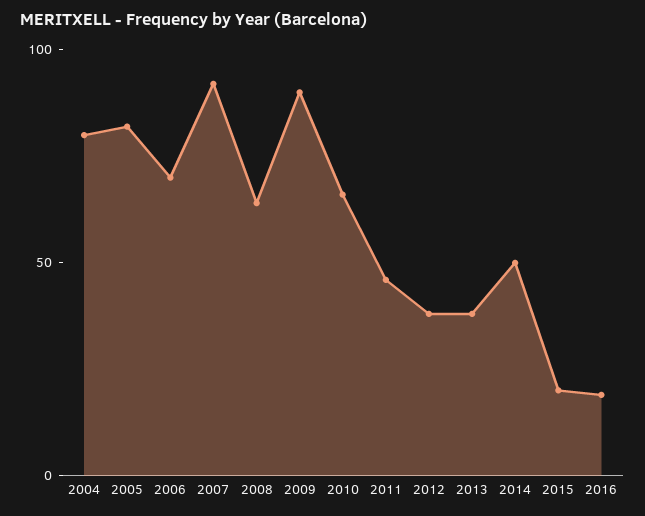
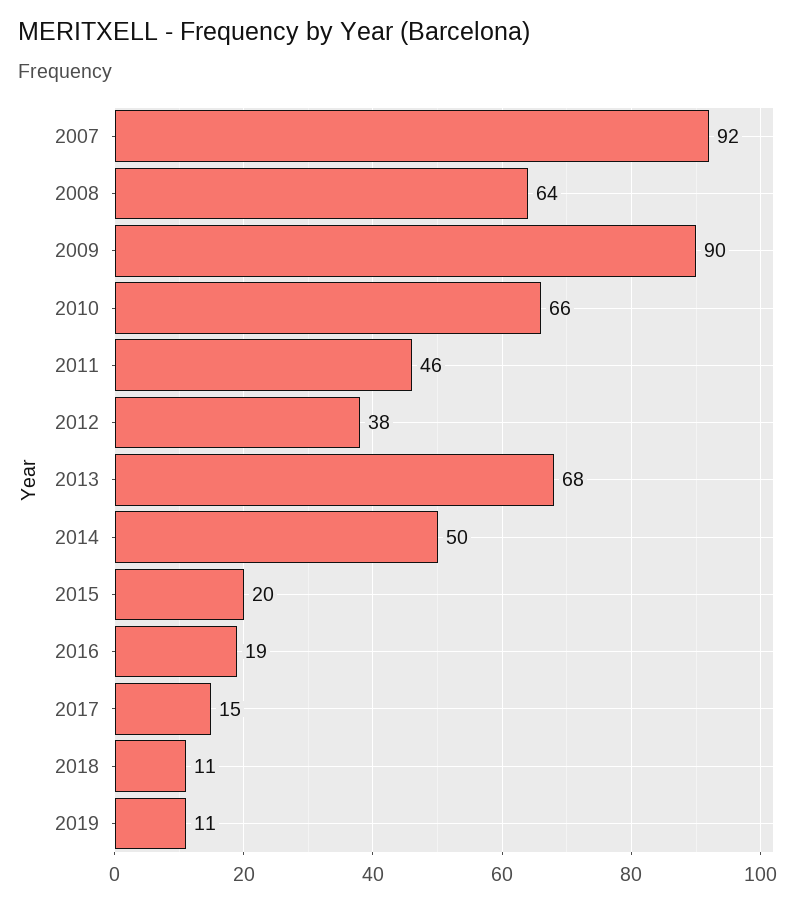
2004: 80 -> none
2005: 80 -> none
2006: 70 -> none
2013: 40 -> 68
2017: none -> 15
2018: none -> 11
2019: none -> 11

